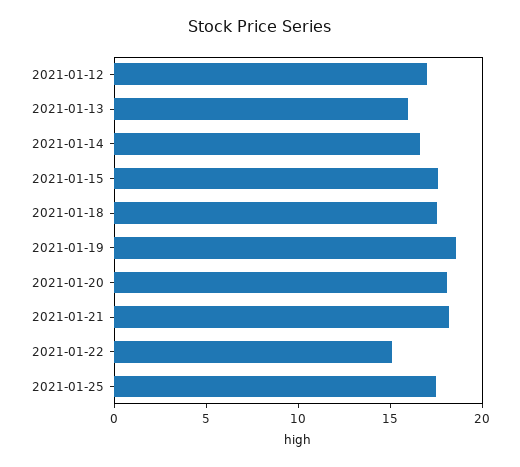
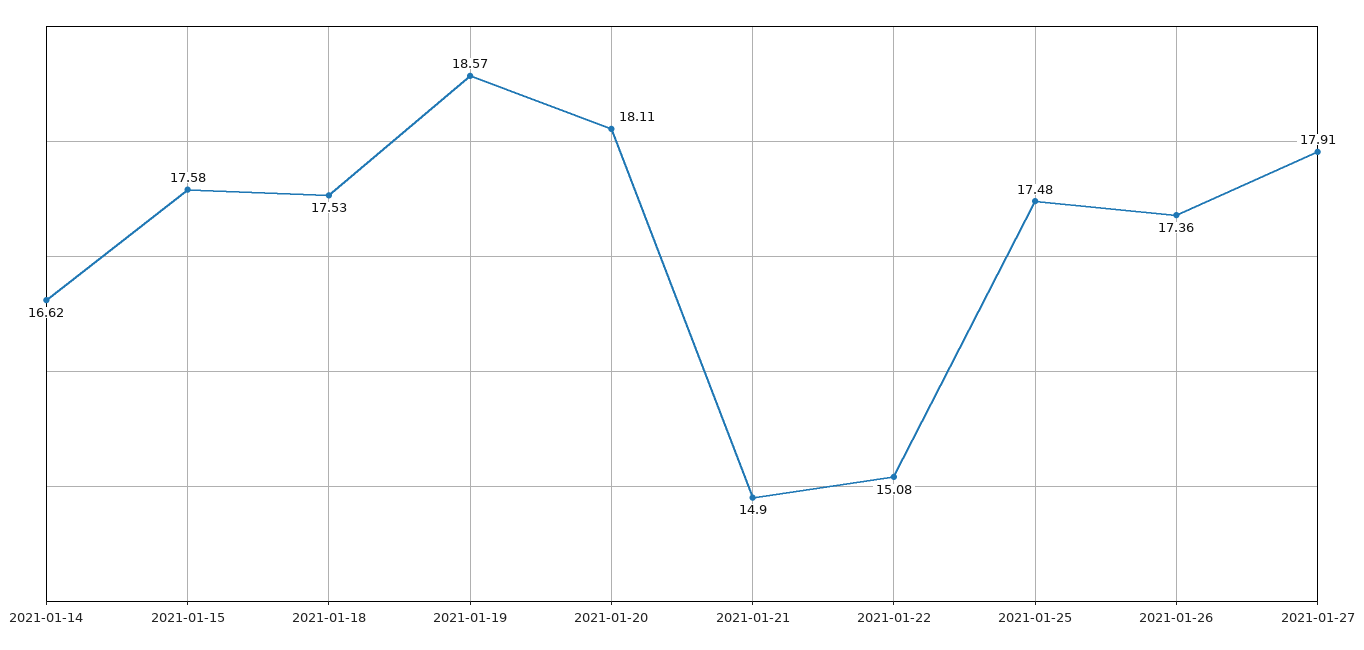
2021-01-12: 17 -> none
2021-01-13: 16 -> none
2021-01-21: 18 -> 14.9
2021-01-26: none -> 17.36
2021-01-27: none -> 17.91

